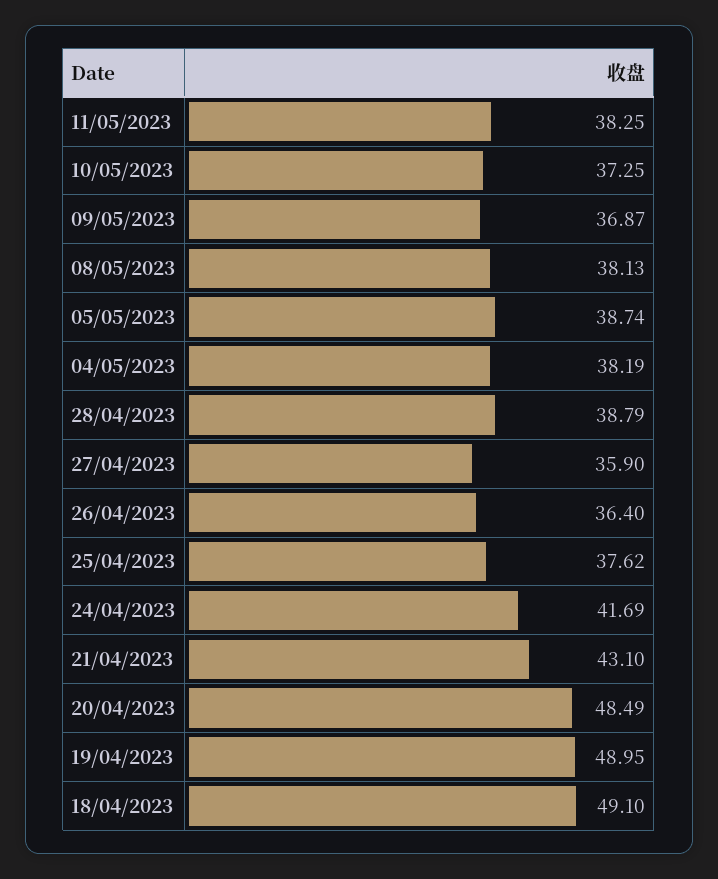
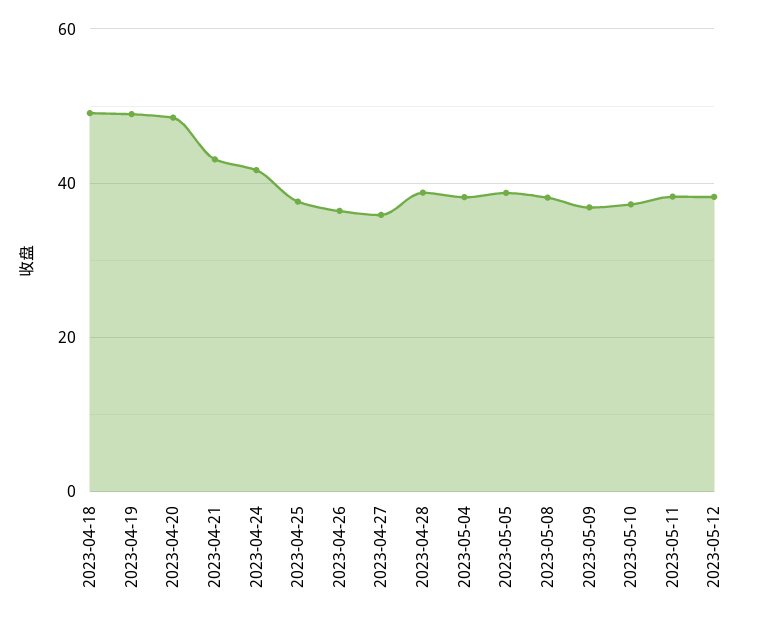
2023-05-12: none -> 38

